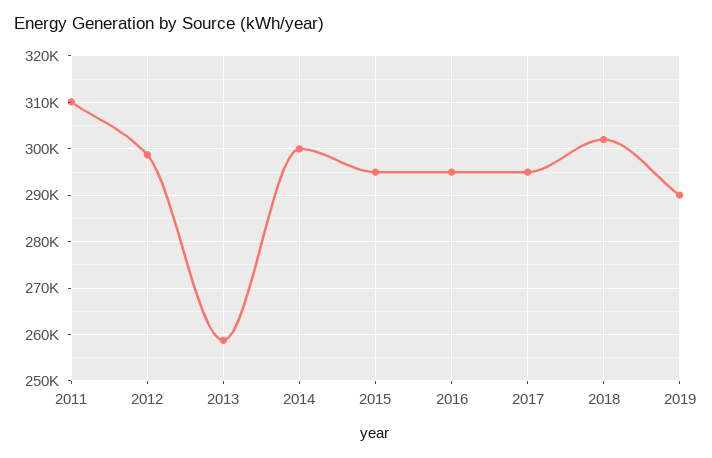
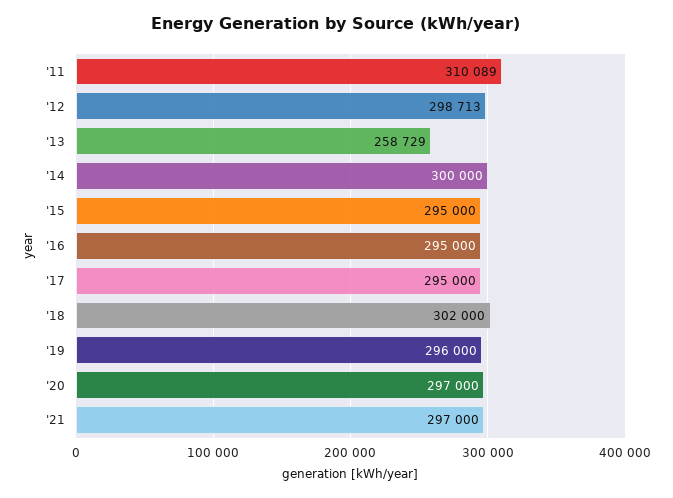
2019: 290000 -> 296000
'20: none -> 297000
'21: none -> 297000

